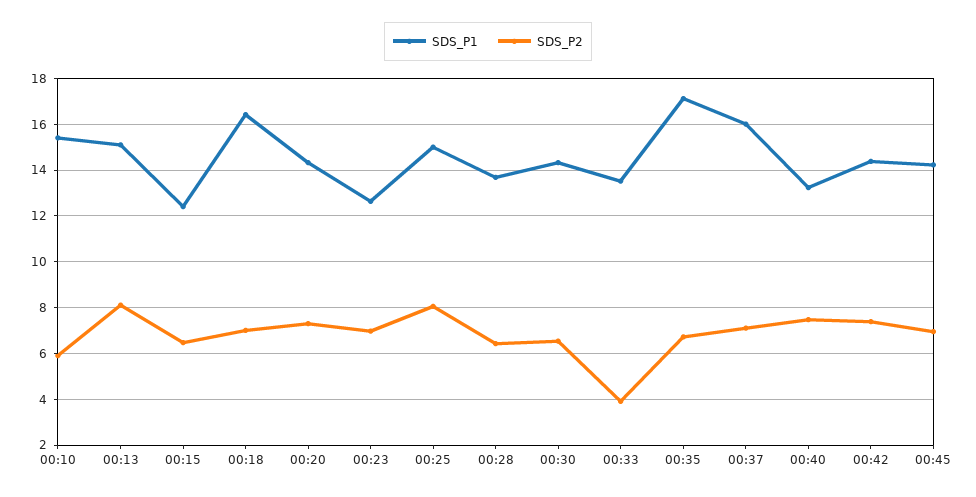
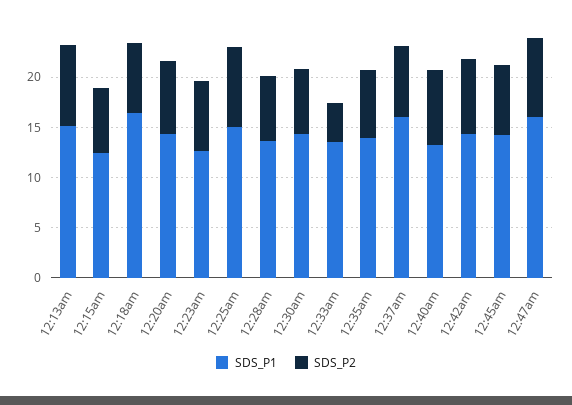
SDS_P1, 00:10: 15.5 -> none
SDS_P2, 00:10: 6 -> none
SDS_P1, 00:35: 17 -> 14
SDS_P1, 12:47am: none -> 16
SDS_P2, 12:47am: none -> 8

